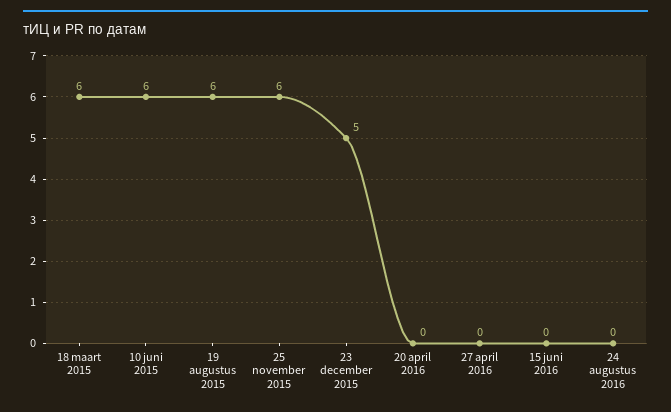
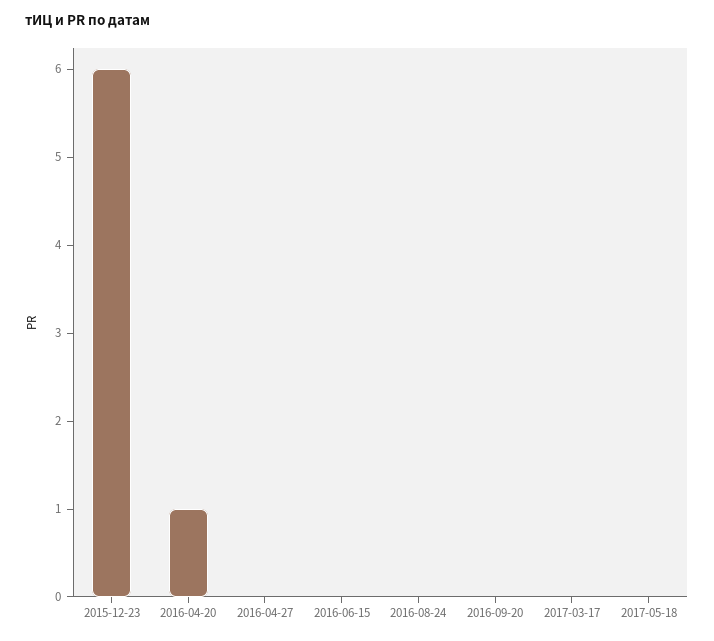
18 maart 2015: 6 -> none
10 juni 2015: 6 -> none
19 augustus 2015: 6 -> none
25 november 2015: 6 -> none
23 december 2015: 5 -> 6
20 april 2016: 0 -> 1
2016-09-20: none -> 0
2017-03-17: none -> 0
2017-05-18: none -> 0

